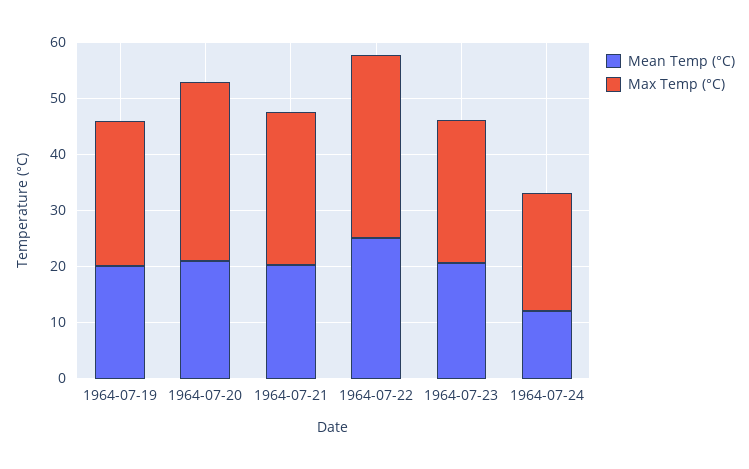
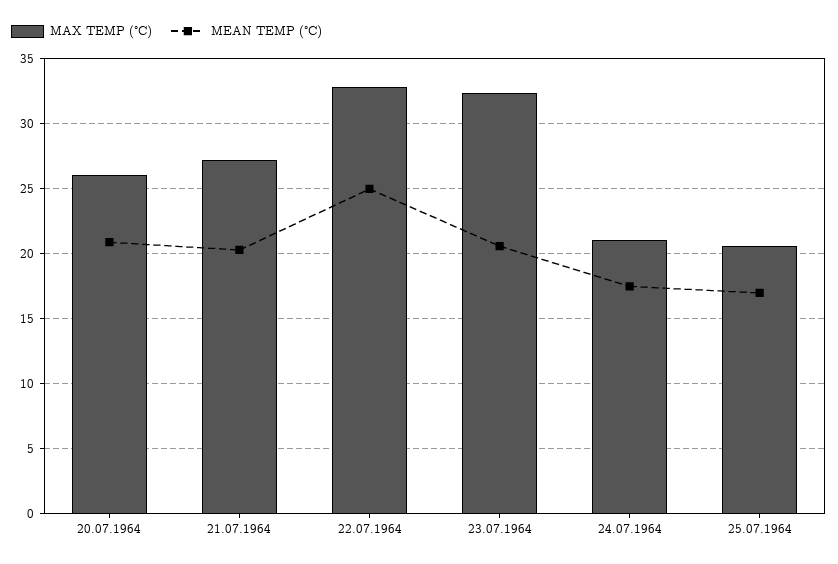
Mean Temp (°C), 1964-07-19: 20 -> none
Max Temp (°C), 1964-07-19: 26 -> none
Max Temp (°C), 1964-07-20: 32 -> 26
Max Temp (°C), 1964-07-23: 26 -> 32.5
Mean Temp (°C), 1964-07-24: 12 -> 17.5
Max Temp (°C), 25.07.1964: none -> 20.5
Mean Temp (°C), 25.07.1964: none -> 17

